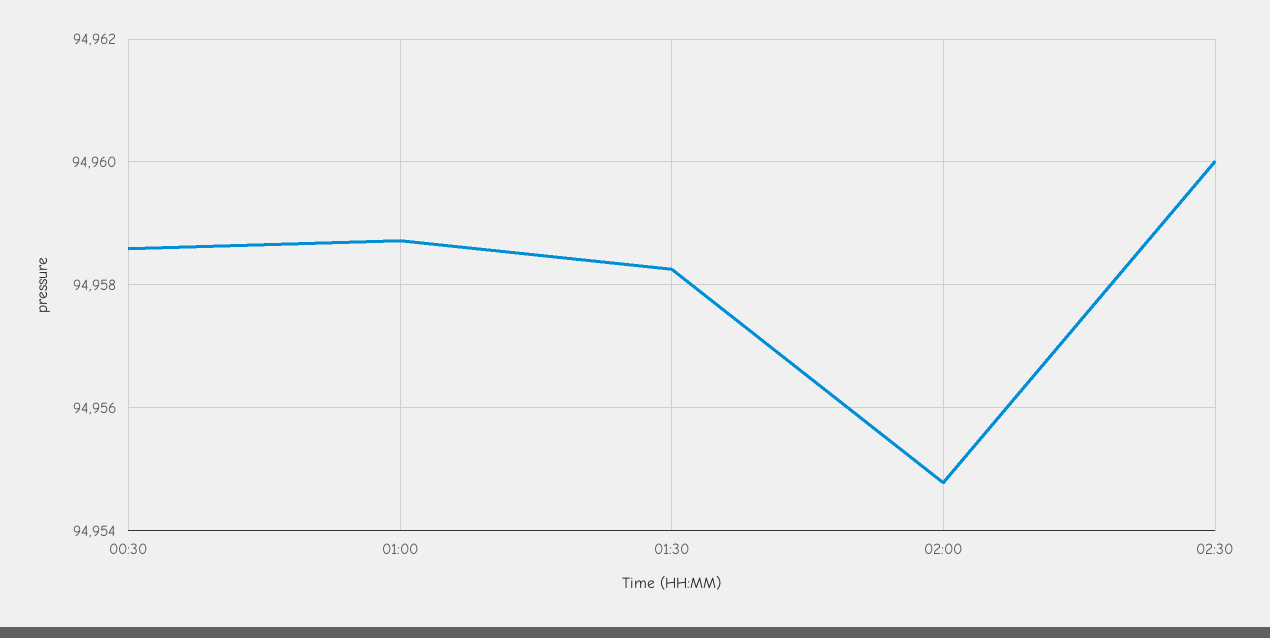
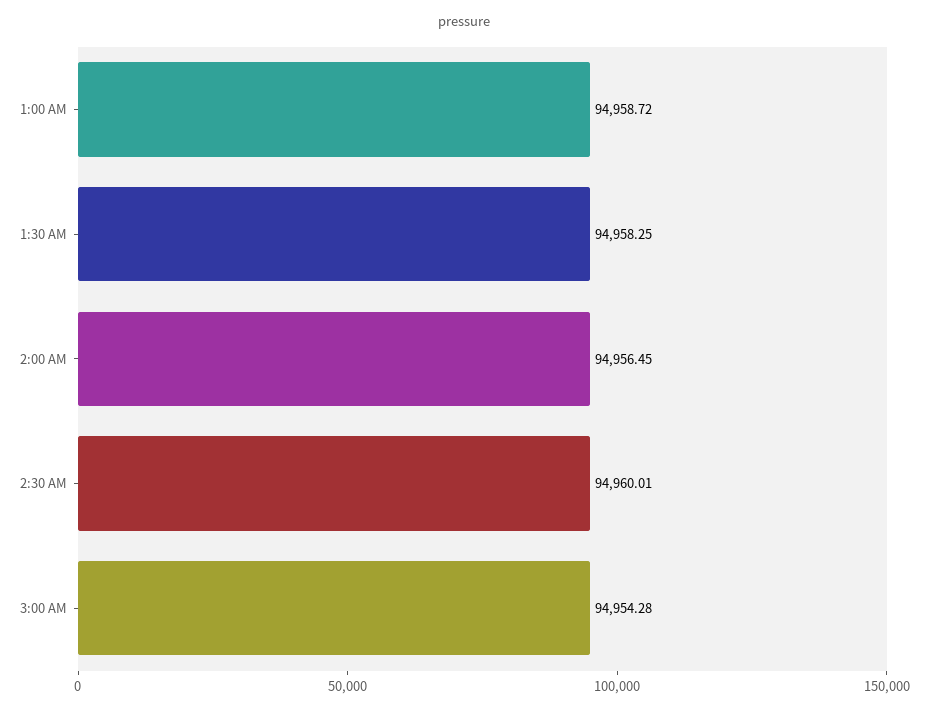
00:30: 94958.6 -> none
02:00: 94954.8 -> 94956.45
3:00 AM: none -> 94954.28

